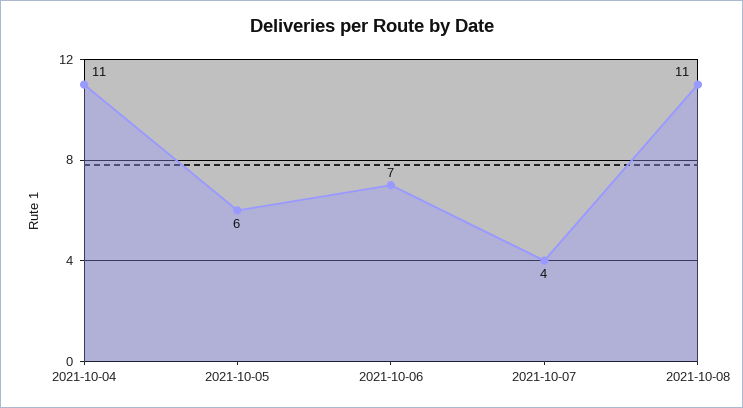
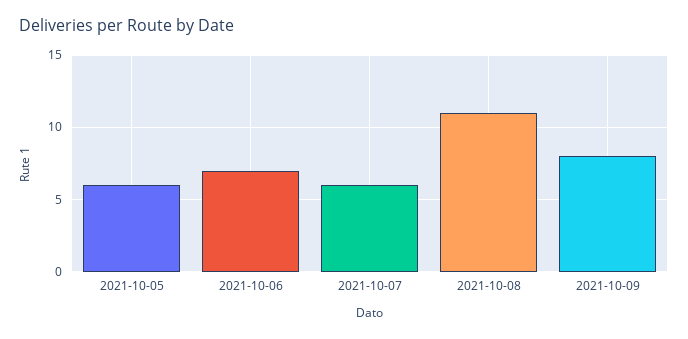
2021-10-04: 11 -> none
2021-10-07: 4 -> 6
2021-10-09: none -> 8

